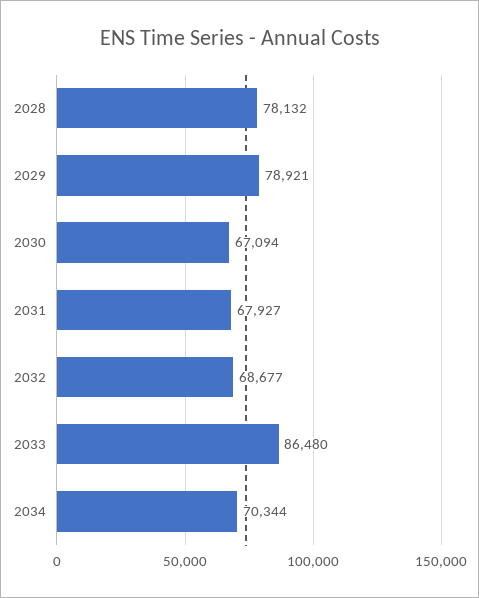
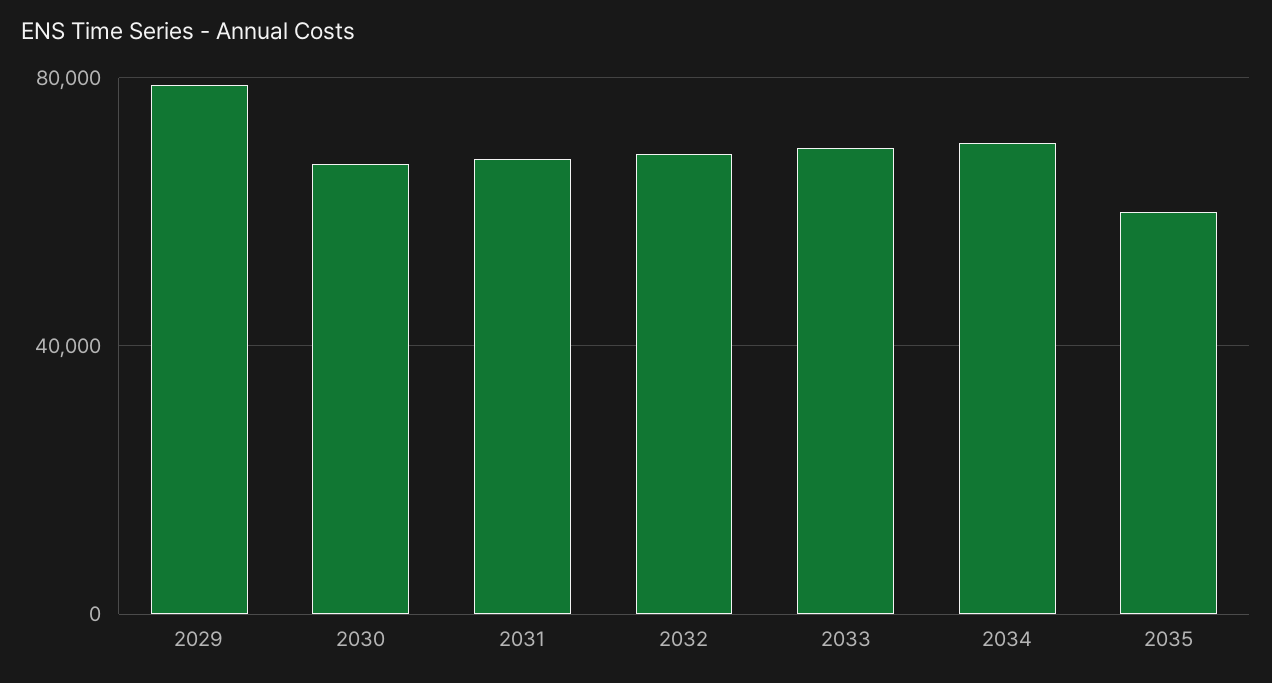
2028: 78132 -> none
2033: 86480 -> 70000
2035: none -> 60000

